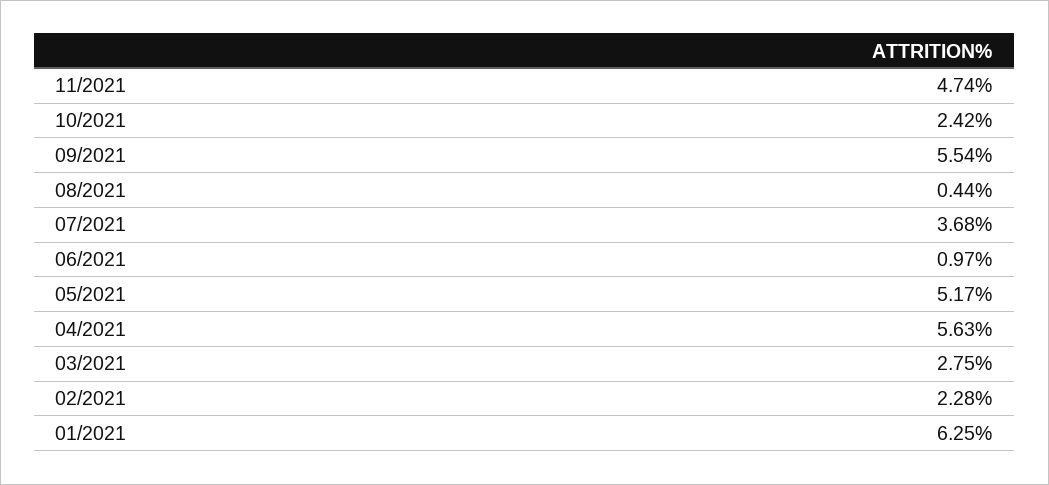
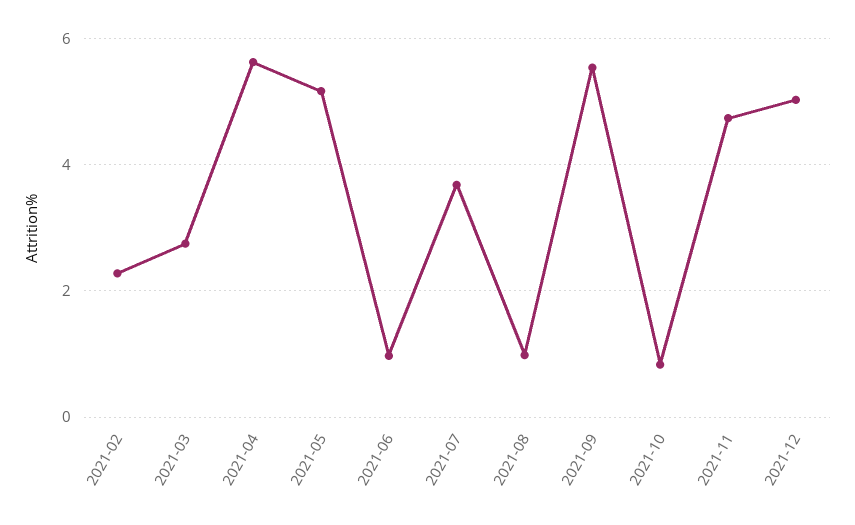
10/2021: 2.42 -> 0.8
08/2021: 0.44 -> 1
01/2021: 6.25 -> none
2021-12: none -> 5

